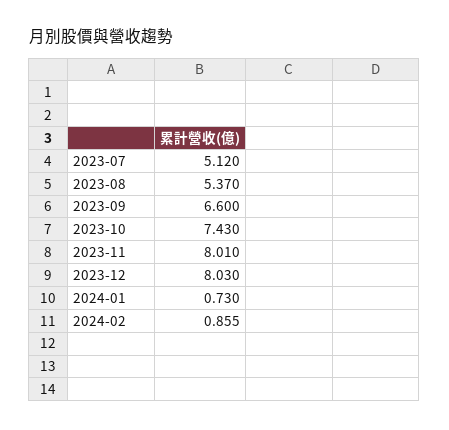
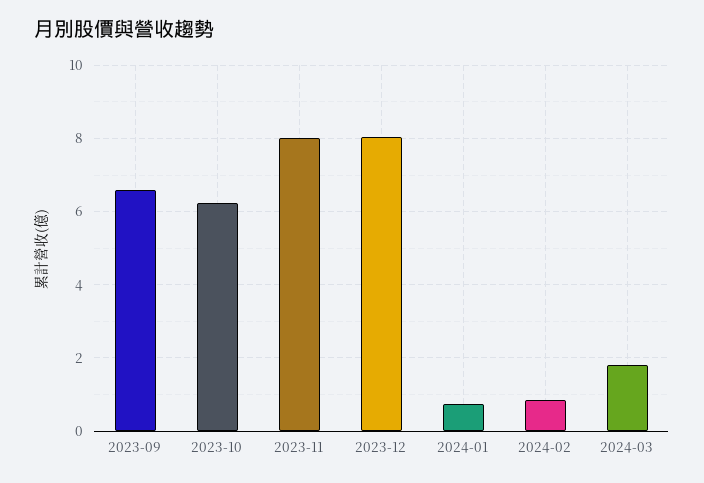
2023-07: 5.12 -> none
2023-08: 5.37 -> none
2023-10: 7.43 -> 6.2
2024-03: none -> 1.8

